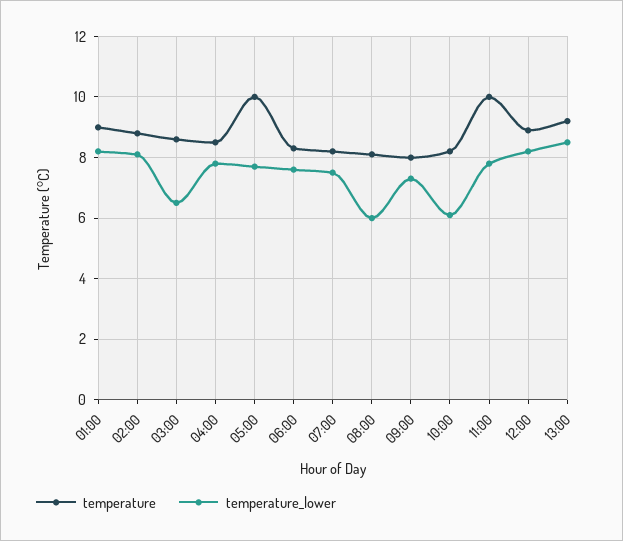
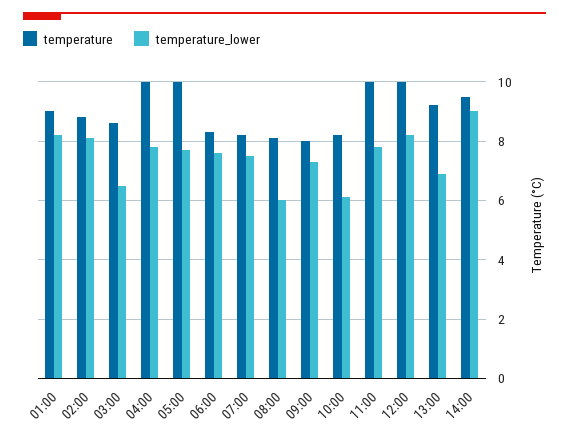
temperature, 04:00: 8.5 -> 10
temperature, 12:00: 9 -> 10
temperature_lower, 13:00: 8.5 -> 7
temperature, 14:00: none -> 9.5
temperature_lower, 14:00: none -> 9

